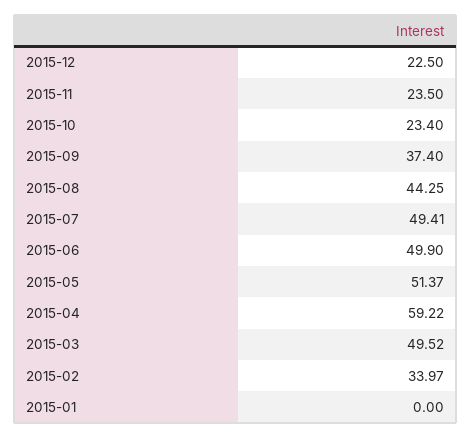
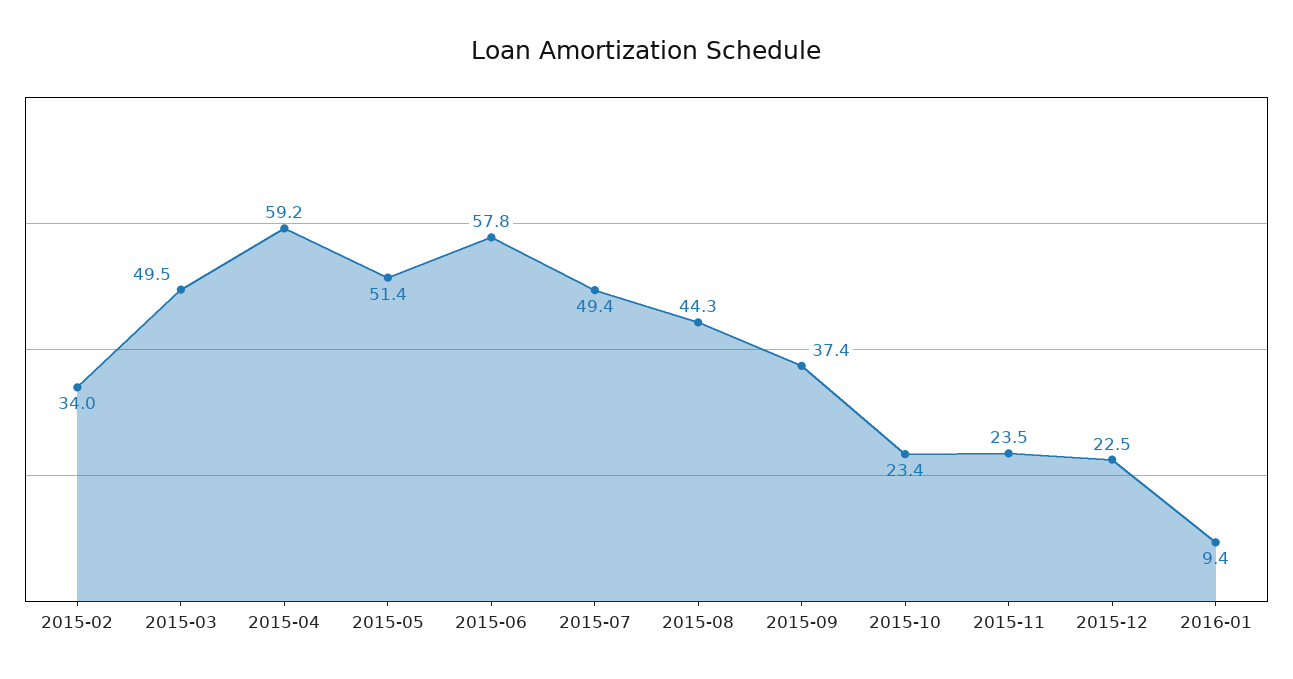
2015-06: 49.9 -> 57.8
2015-01: 0 -> none
2016-01: none -> 9.4

